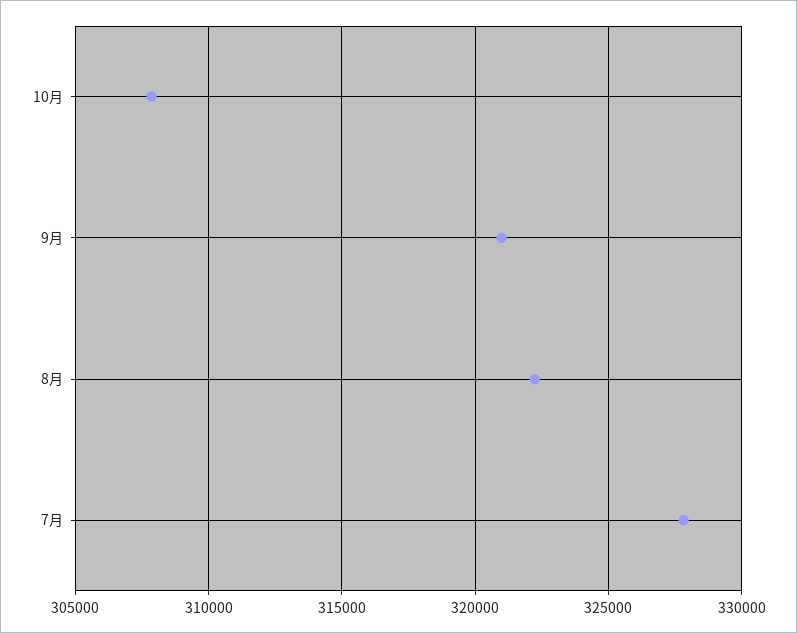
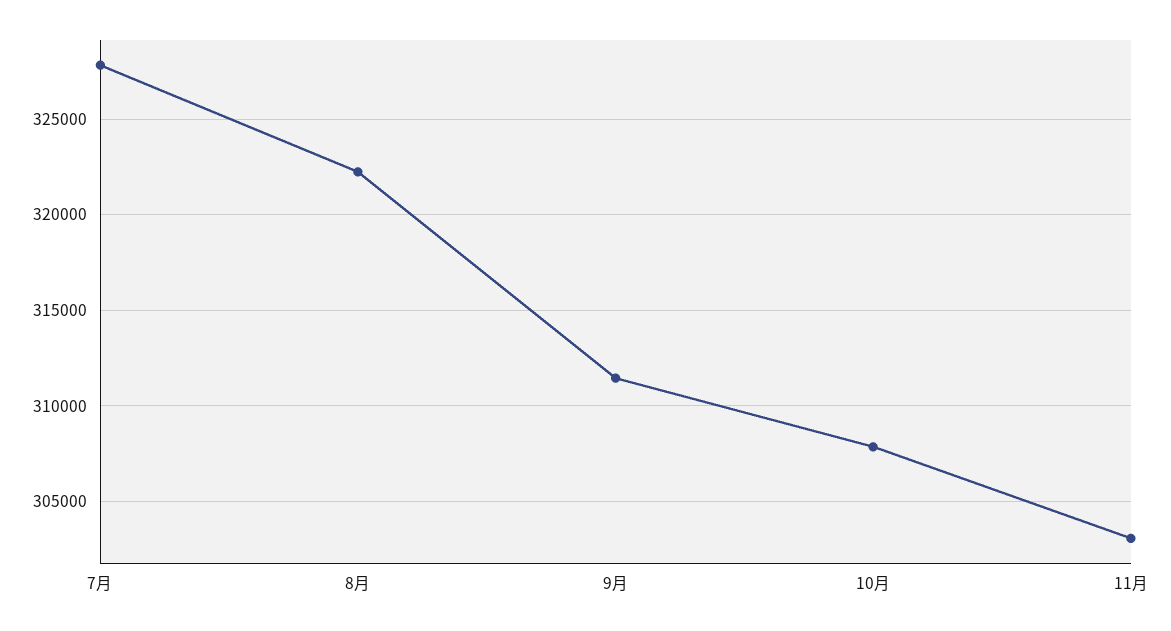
9月: 321000 -> 311500
11月: none -> 303000

